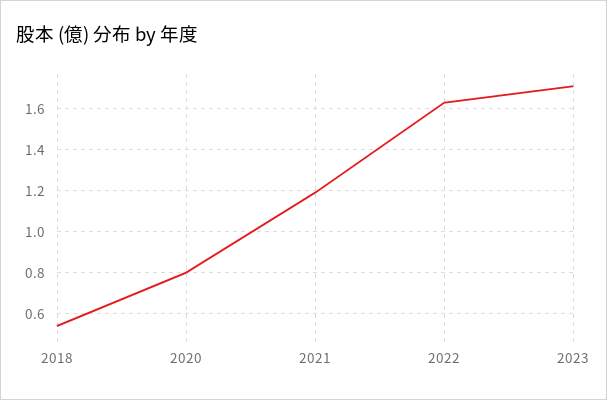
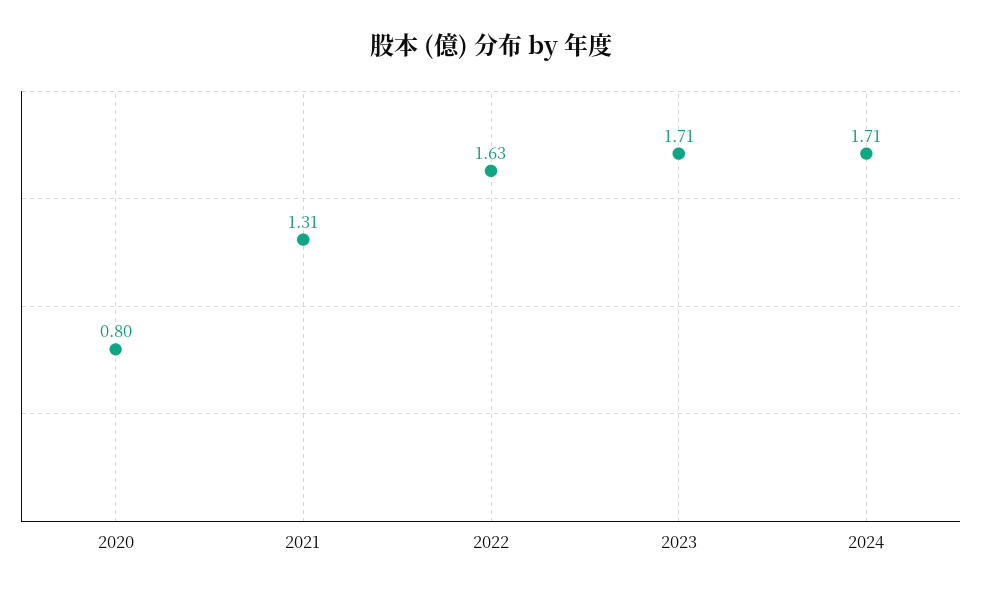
2018: 0.55 -> none
2021: 1.2 -> 1.31
2024: none -> 1.71

